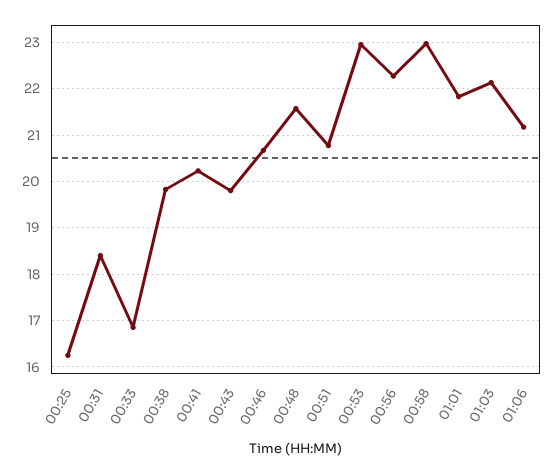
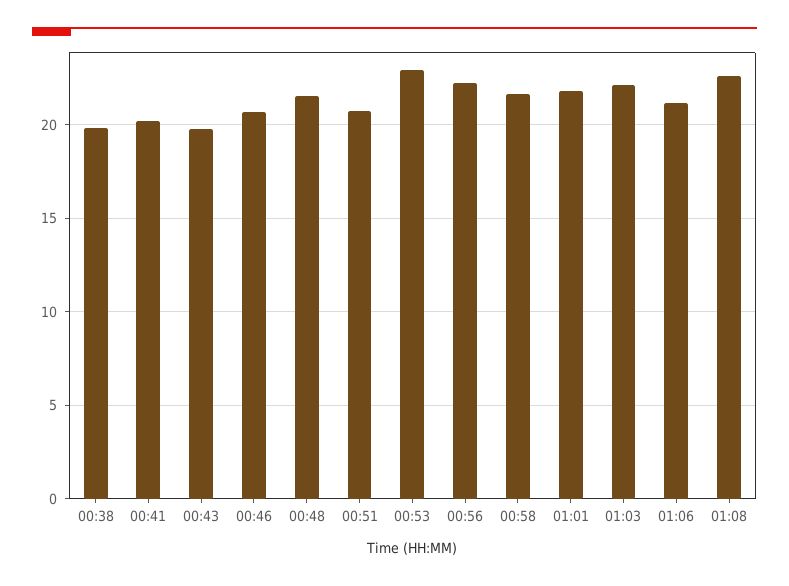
00:25: 16.2 -> none
00:31: 18.4 -> none
00:33: 16.8 -> none
00:58: 23 -> 21.5
01:08: none -> 22.5

